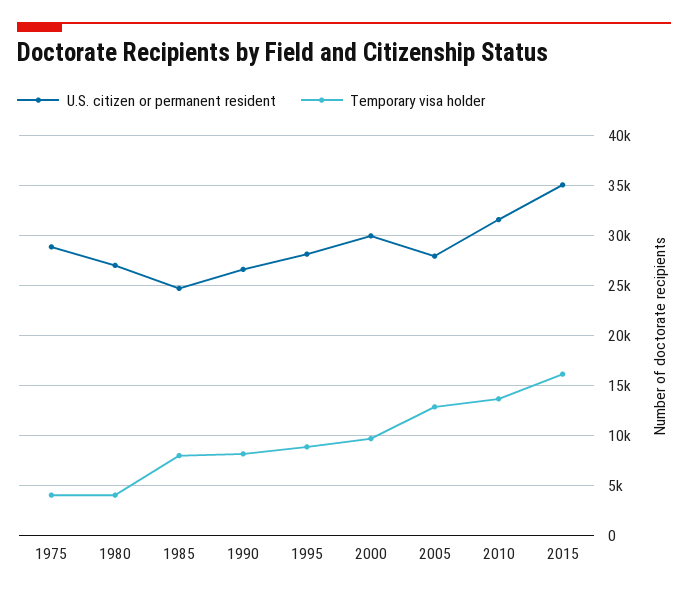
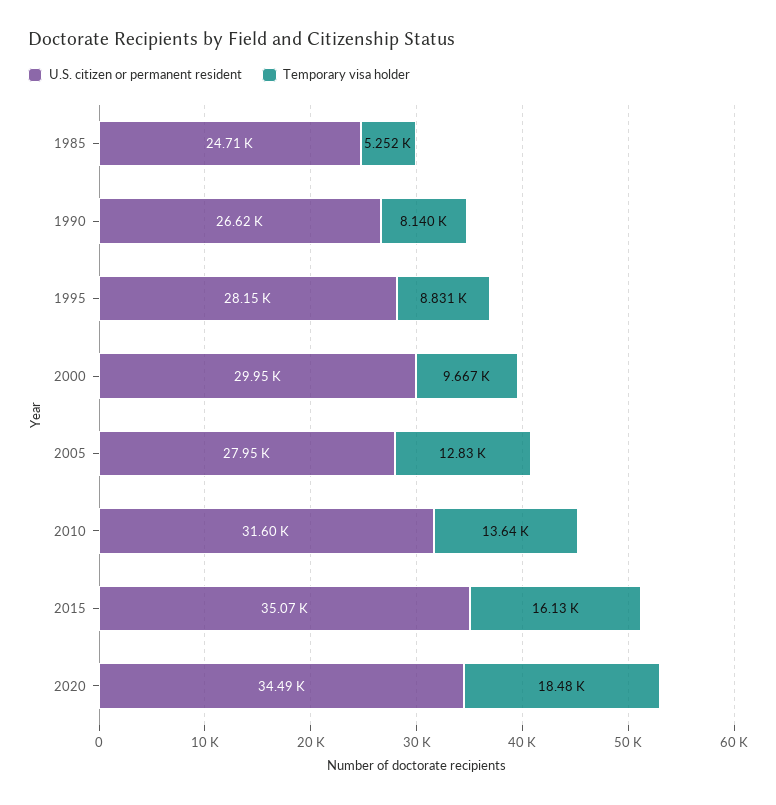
U.S. citizen or permanent resident, 1975: 29000 -> none
Temporary visa holder, 1975: 4000 -> none
U.S. citizen or permanent resident, 1980: 27000 -> none
Temporary visa holder, 1980: 4000 -> none
Temporary visa holder, 1985: 8000 -> 5252
U.S. citizen or permanent resident, 2020: none -> 34490
Temporary visa holder, 2020: none -> 18480

